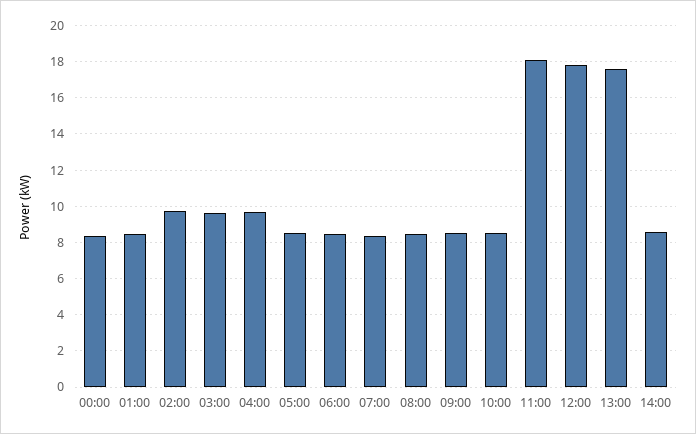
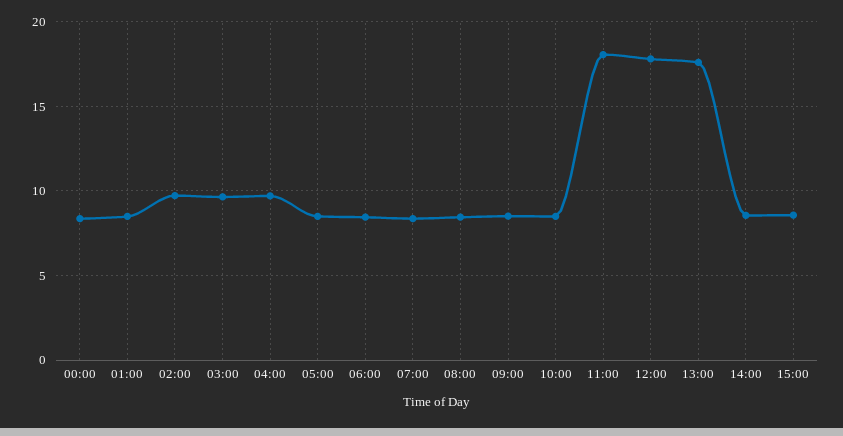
15:00: none -> 8.5

